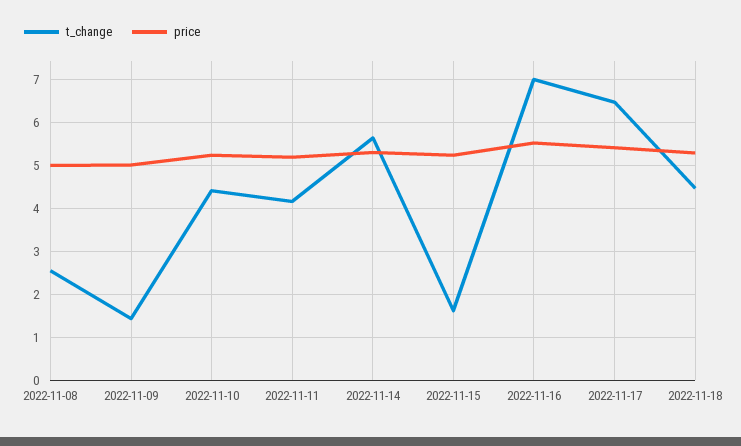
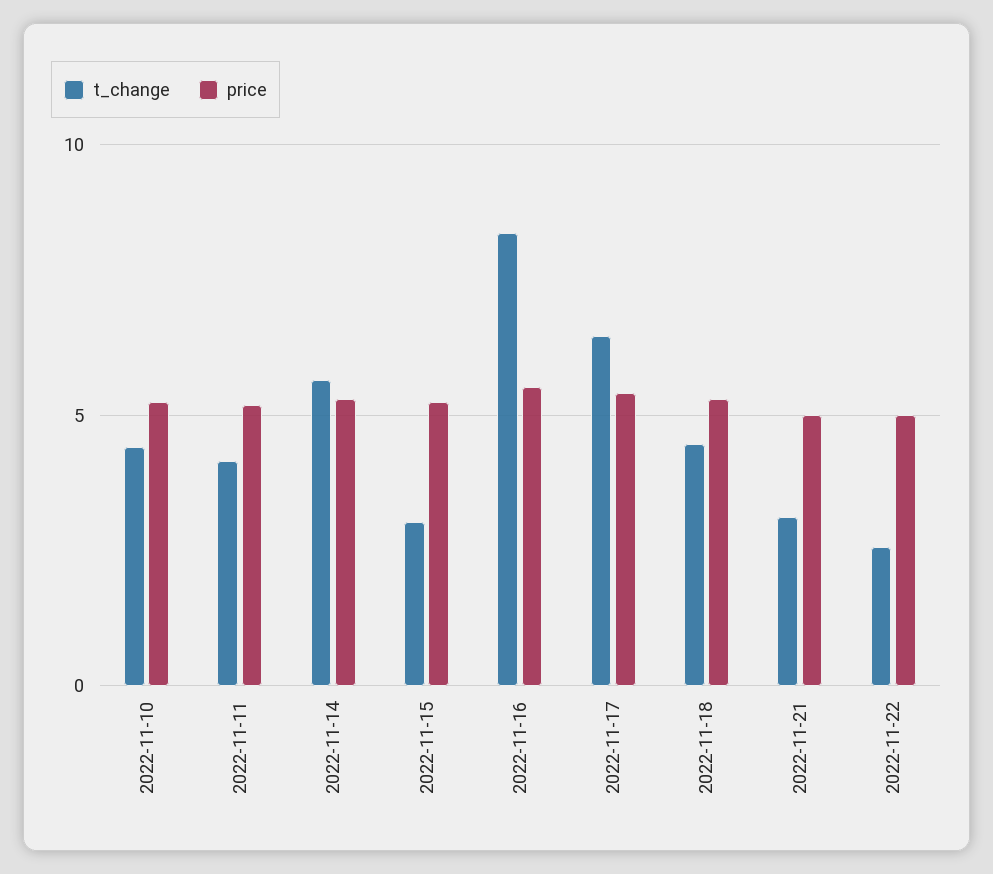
t_change, 2022-11-08: 2.6 -> none
price, 2022-11-08: 5 -> none
t_change, 2022-11-09: 1.4 -> none
price, 2022-11-09: 5 -> none
t_change, 2022-11-15: 1.6 -> 3
t_change, 2022-11-16: 7 -> 8.5
t_change, 2022-11-21: none -> 3
price, 2022-11-21: none -> 5
t_change, 2022-11-22: none -> 2.5
price, 2022-11-22: none -> 5

